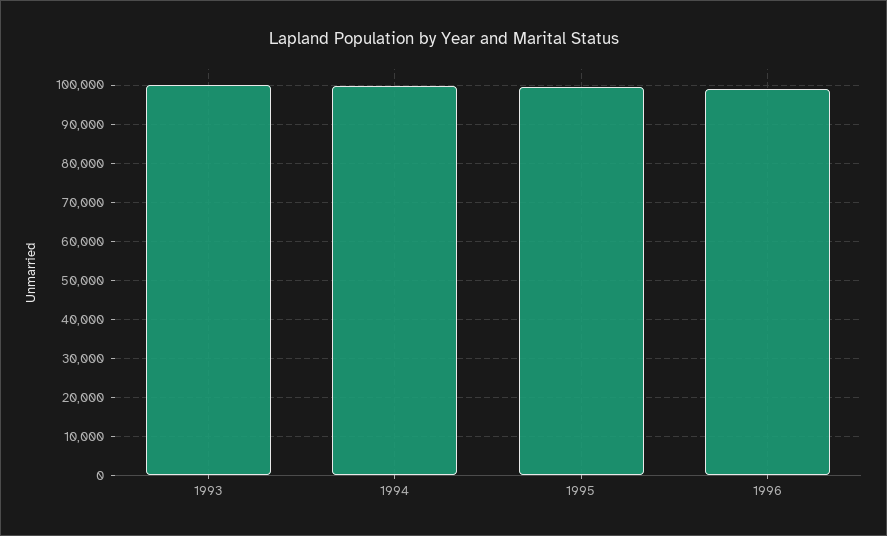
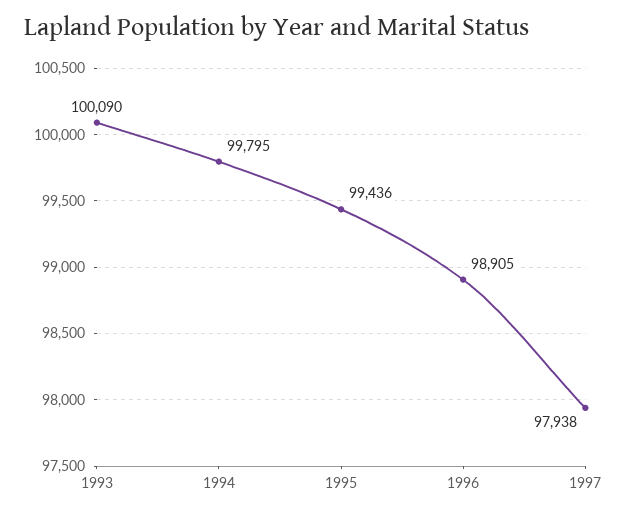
1997: none -> 97938

